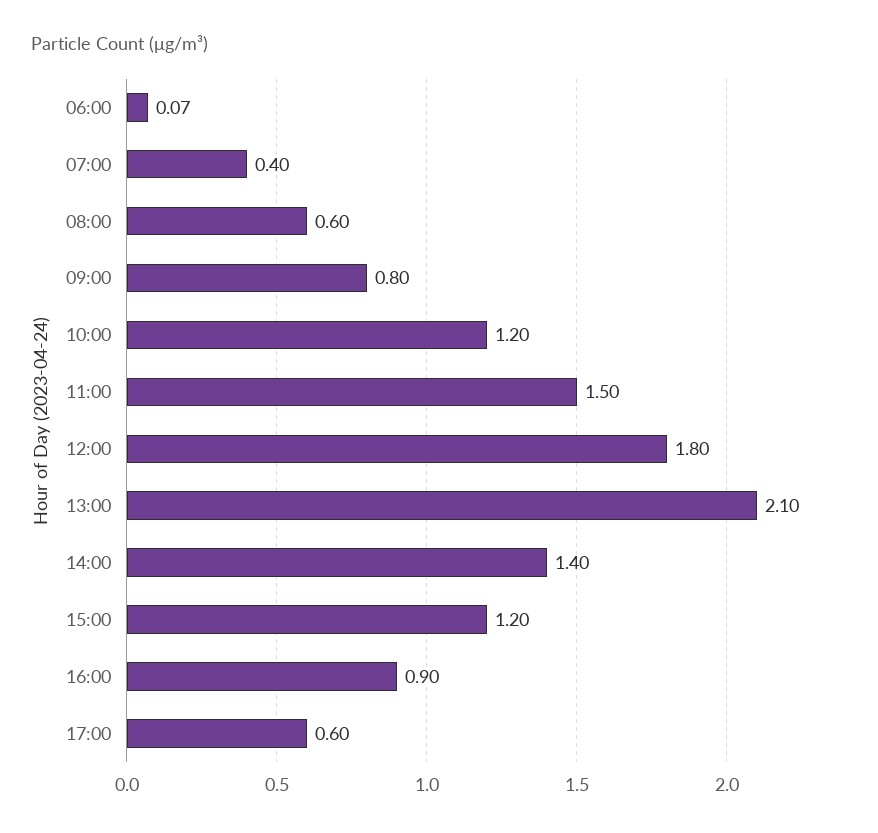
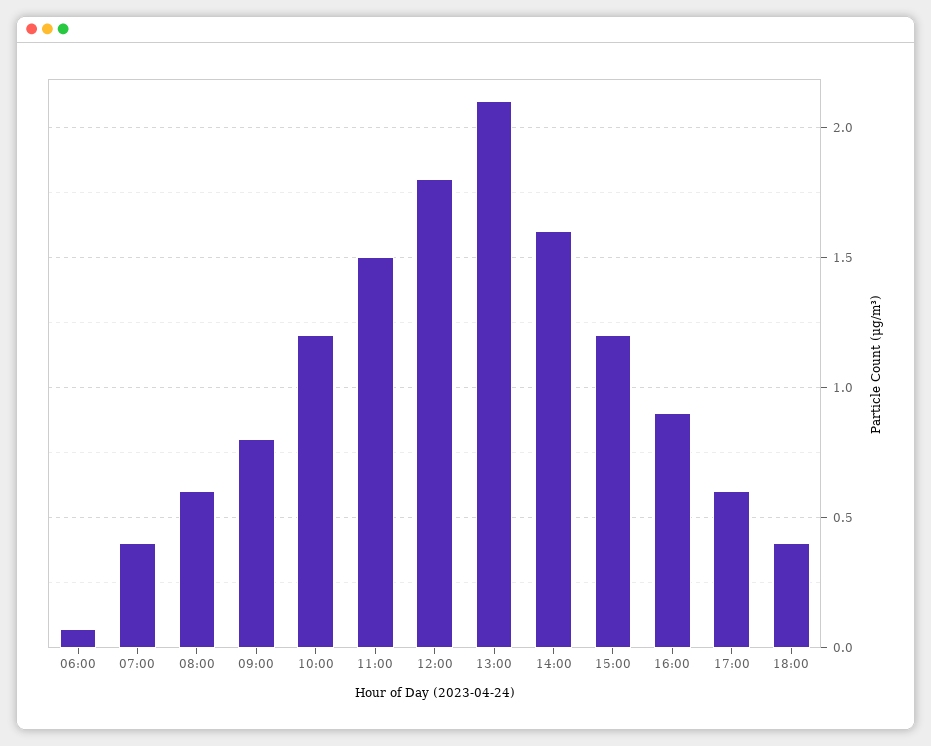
14:00: 1.4 -> 1.6
18:00: none -> 0.4

